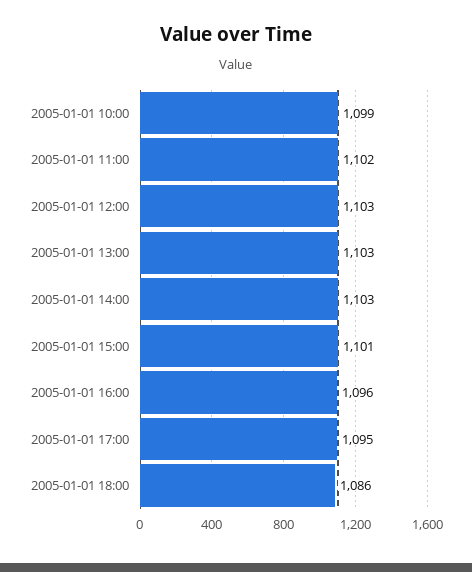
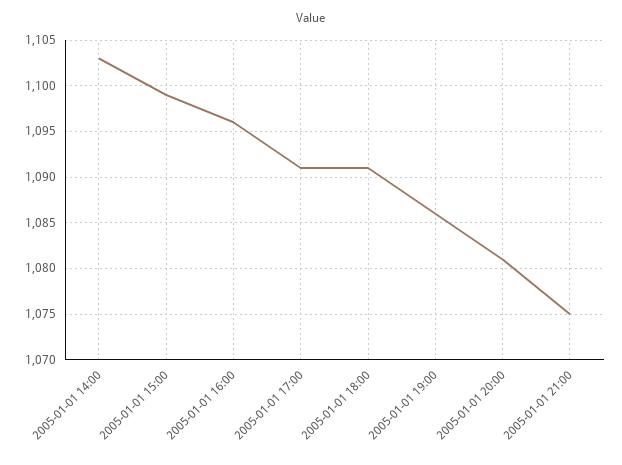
2005-01-01 10:00: 1099 -> none
2005-01-01 11:00: 1102 -> none
2005-01-01 12:00: 1103 -> none
2005-01-01 13:00: 1103 -> none
2005-01-01 15:00: 1101 -> 1099
2005-01-01 17:00: 1095 -> 1091
2005-01-01 18:00: 1086 -> 1091
2005-01-01 19:00: none -> 1086
2005-01-01 20:00: none -> 1081
2005-01-01 21:00: none -> 1075

